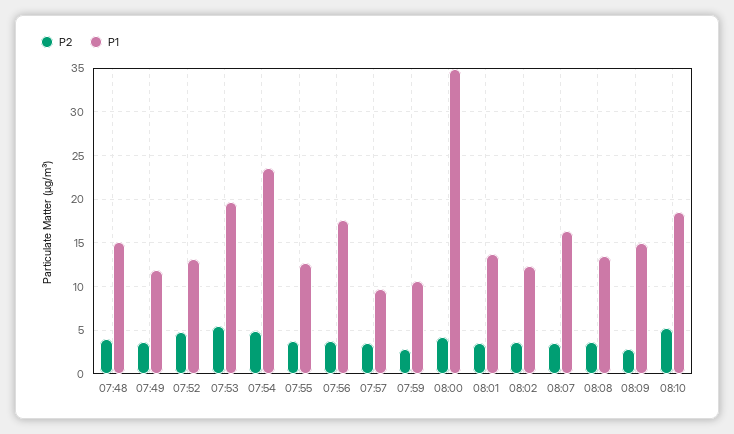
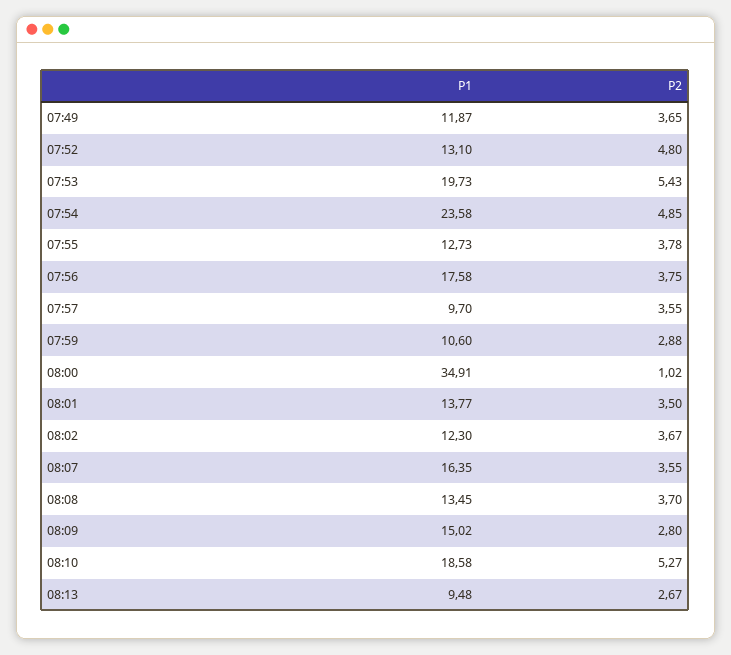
P2, 07:48: 4 -> none
P1, 07:48: 15 -> none
P2, 08:00: 4 -> 1.02
P1, 08:13: none -> 9.48
P2, 08:13: none -> 2.67

